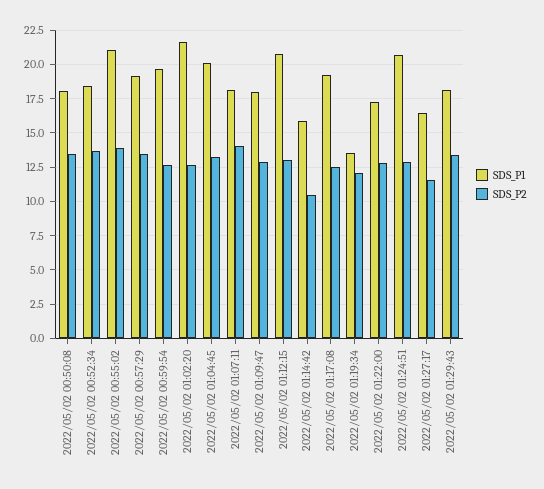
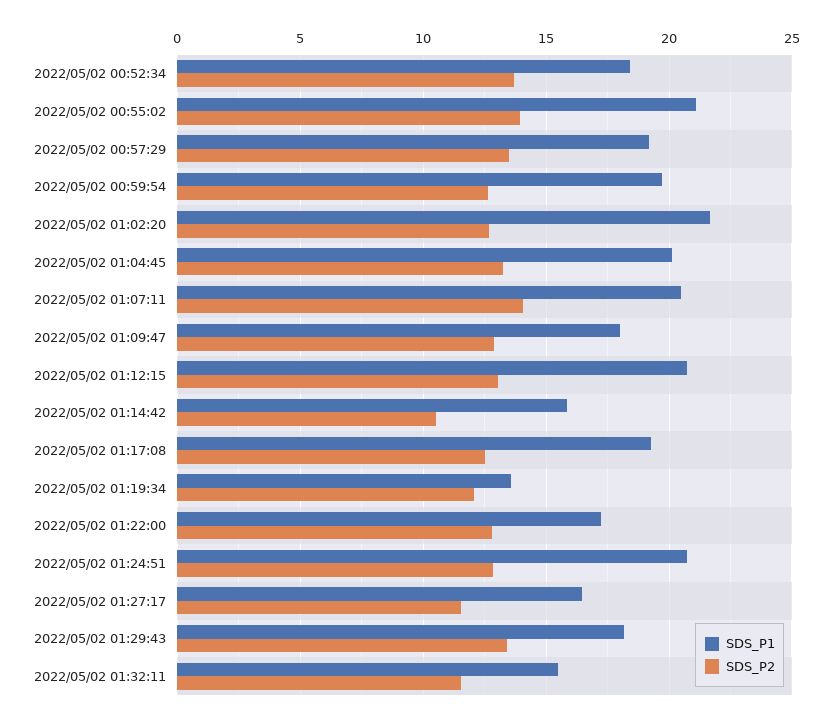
SDS_P1, 2022/05/02 00:50:08: 18 -> none
SDS_P2, 2022/05/02 00:50:08: 13.5 -> none
SDS_P1, 2022/05/02 01:07:11: 18 -> 20.5
SDS_P1, 2022/05/02 01:32:11: none -> 15.5
SDS_P2, 2022/05/02 01:32:11: none -> 11.5

